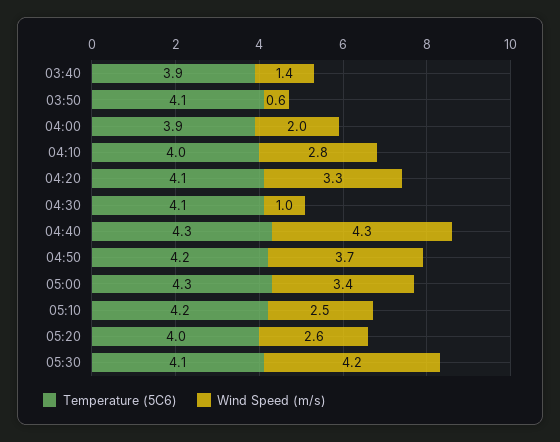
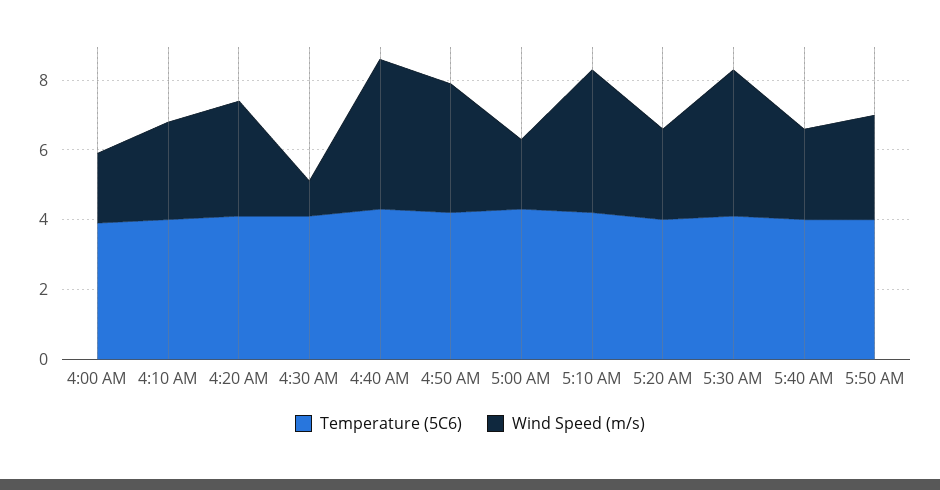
Temperature (5C6), 03:40: 3.9 -> none
Wind Speed (m/s), 03:40: 1.4 -> none
Temperature (5C6), 03:50: 4.1 -> none
Wind Speed (m/s), 03:50: 0.6 -> none
Wind Speed (m/s), 05:00: 3.4 -> 2
Wind Speed (m/s), 05:10: 2.5 -> 4
Temperature (5C6), 5:40 AM: none -> 4
Wind Speed (m/s), 5:40 AM: none -> 2.5
Temperature (5C6), 5:50 AM: none -> 4
Wind Speed (m/s), 5:50 AM: none -> 3

